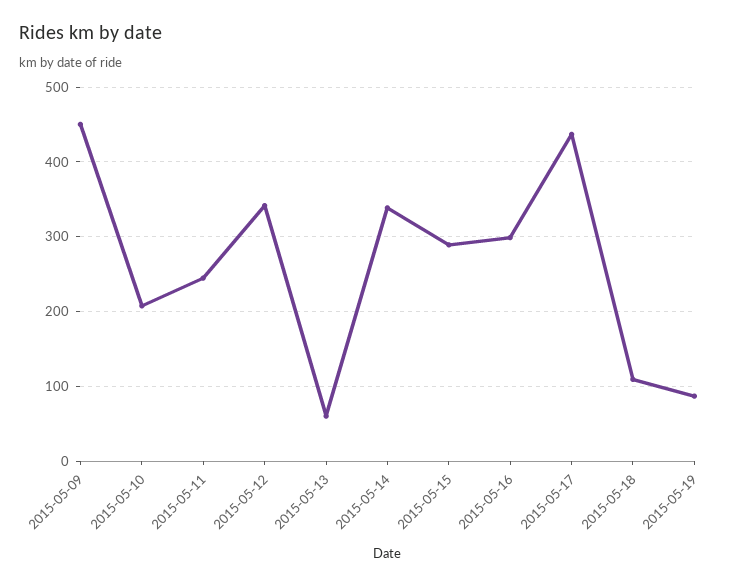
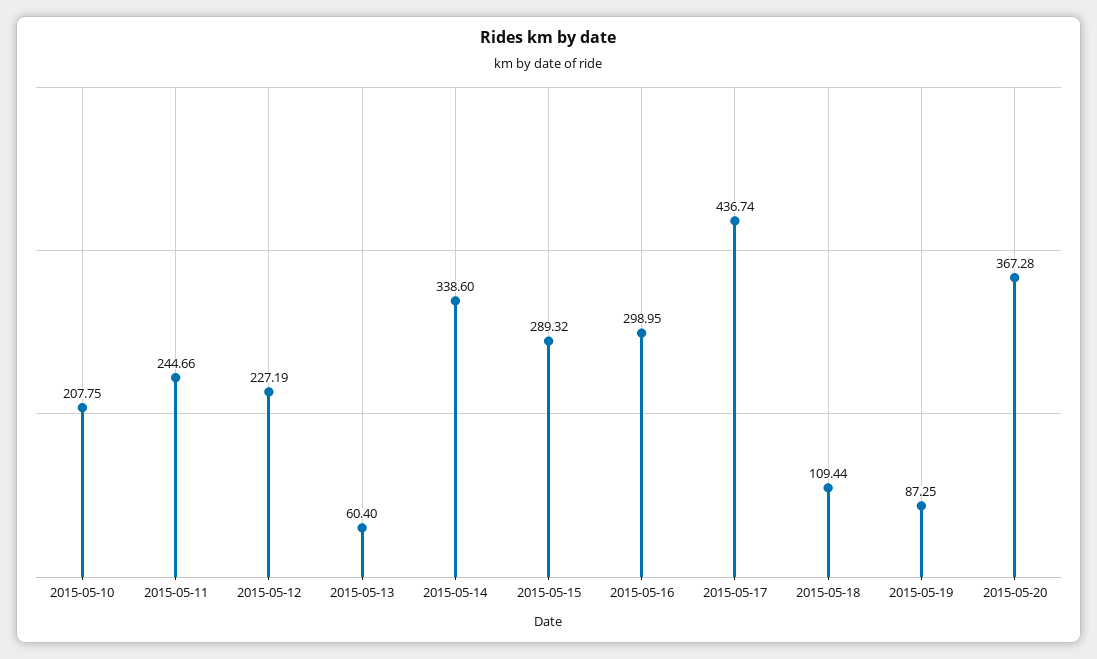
2015-05-09: 450 -> none
2015-05-12: 340 -> 227.19
2015-05-20: none -> 367.28

